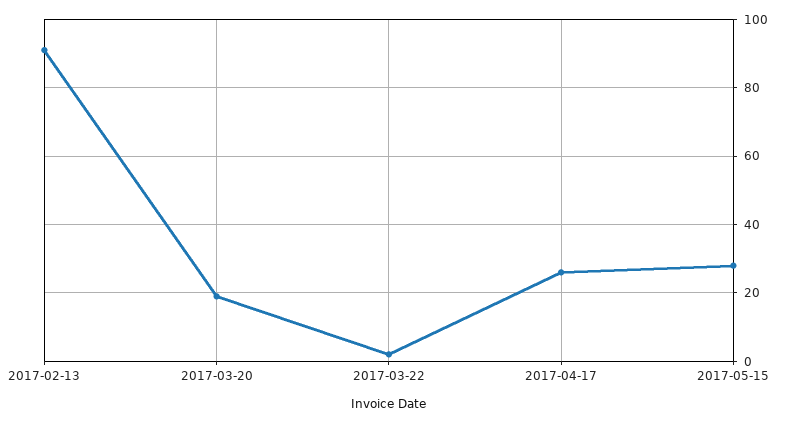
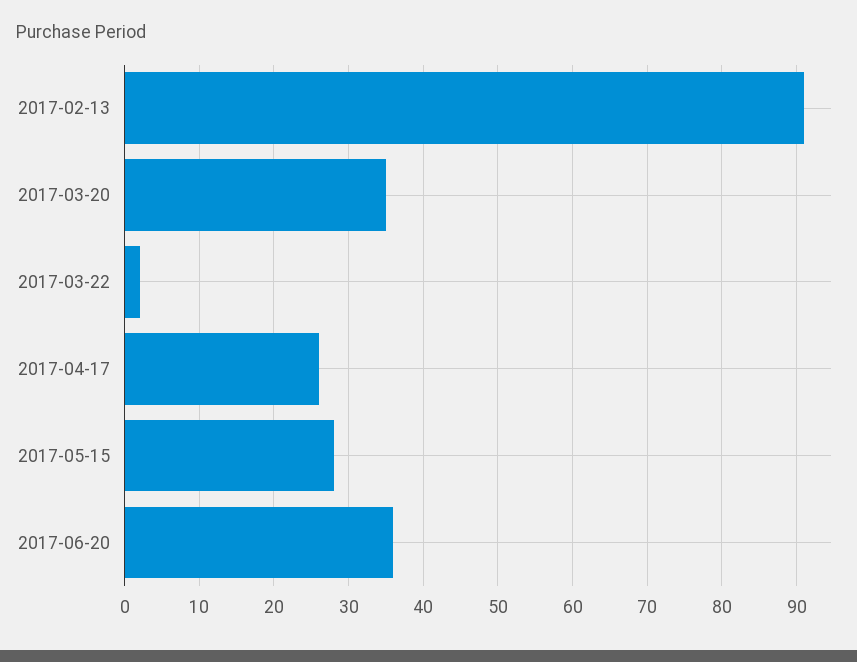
2017-03-20: 20 -> 35
2017-06-20: none -> 36

